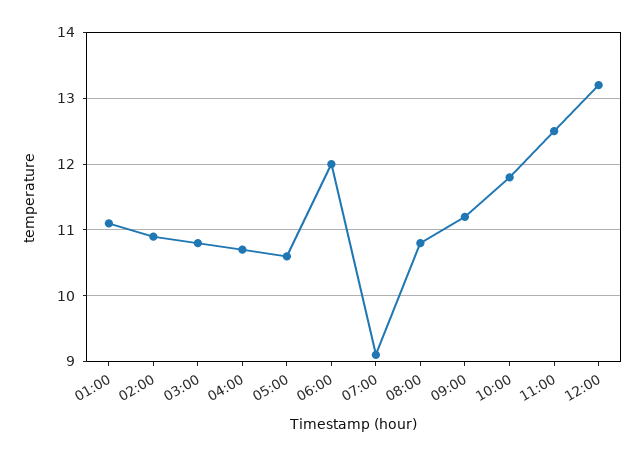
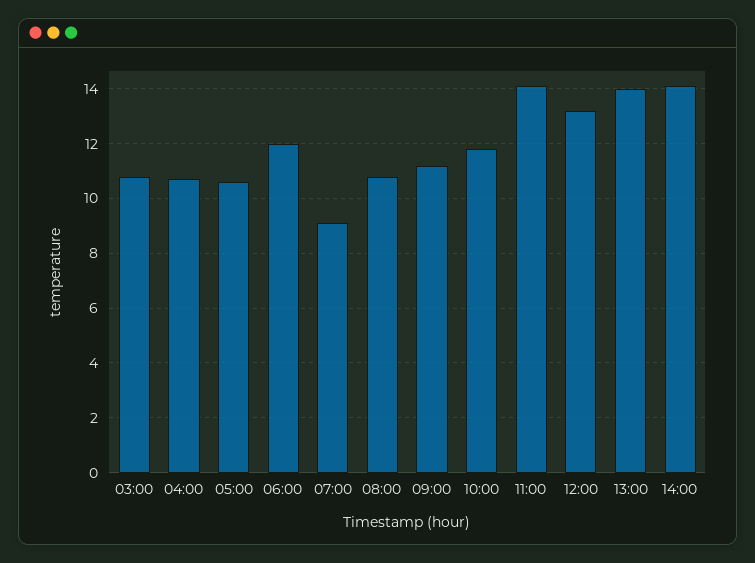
01:00: 11.1 -> none
02:00: 10.9 -> none
11:00: 12.5 -> 14
13:00: none -> 14
14:00: none -> 14

